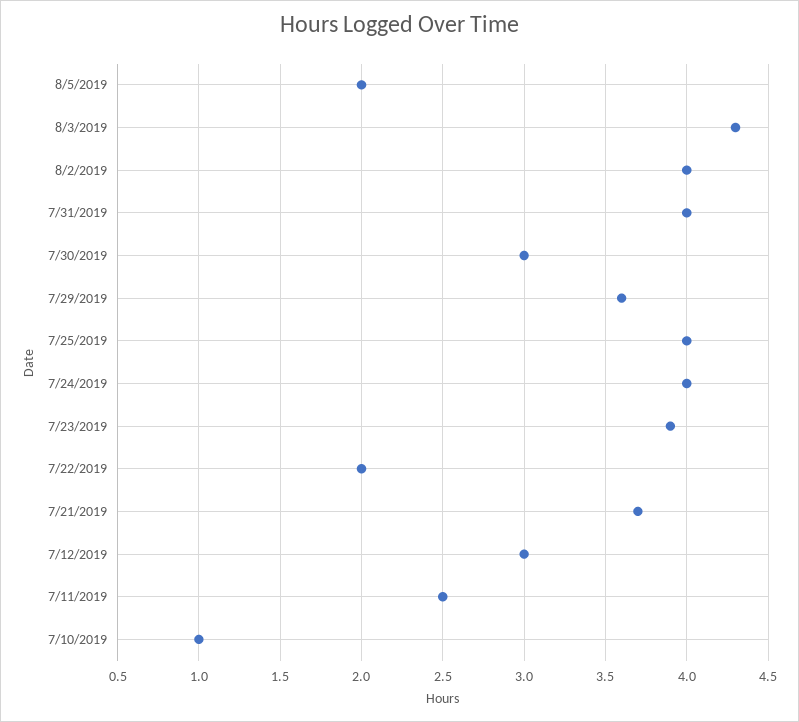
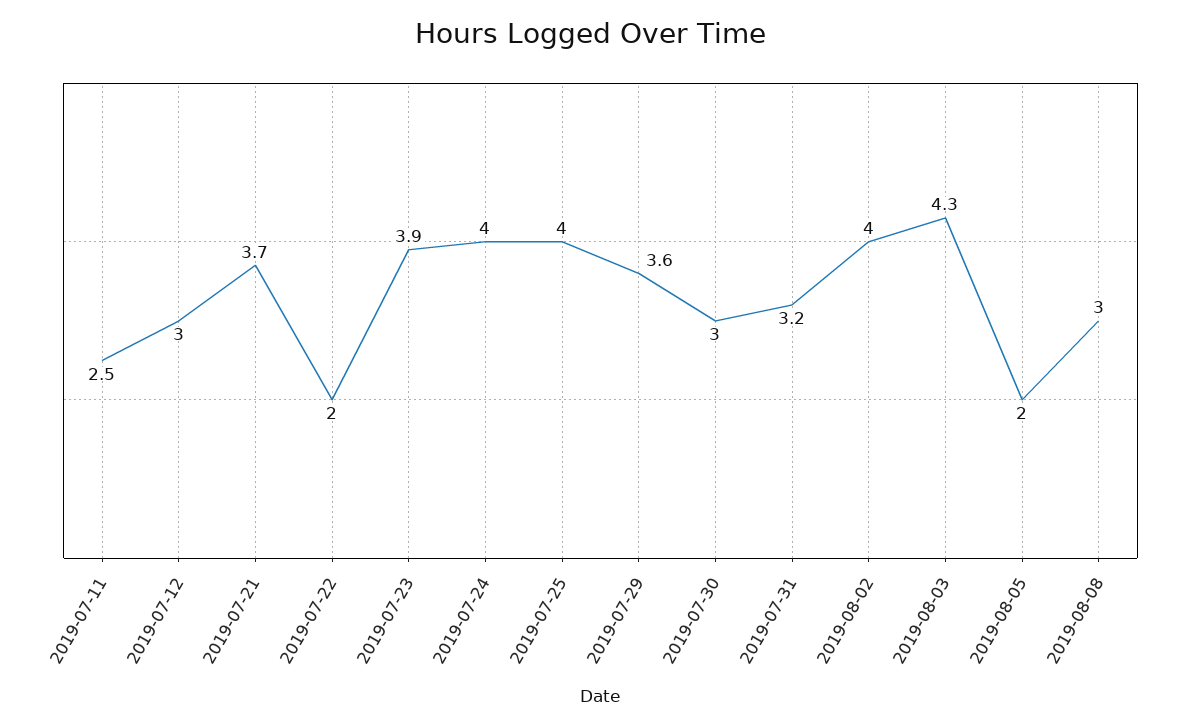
7/31/2019: 4 -> 3.2
7/10/2019: 1 -> none
2019-08-08: none -> 3

